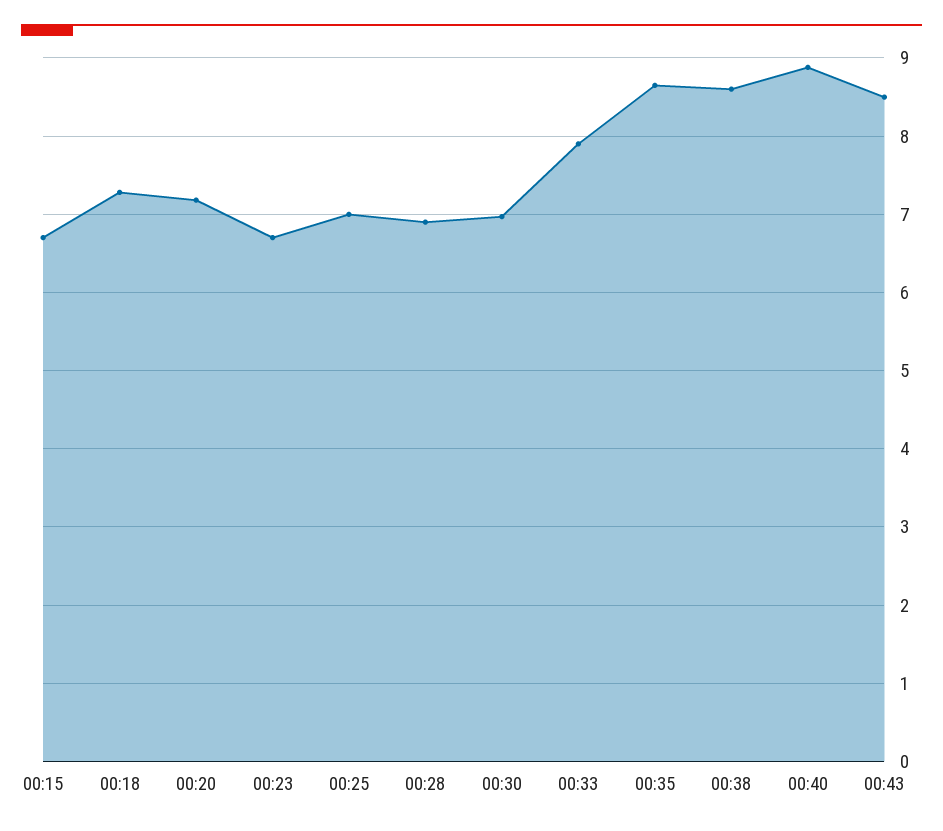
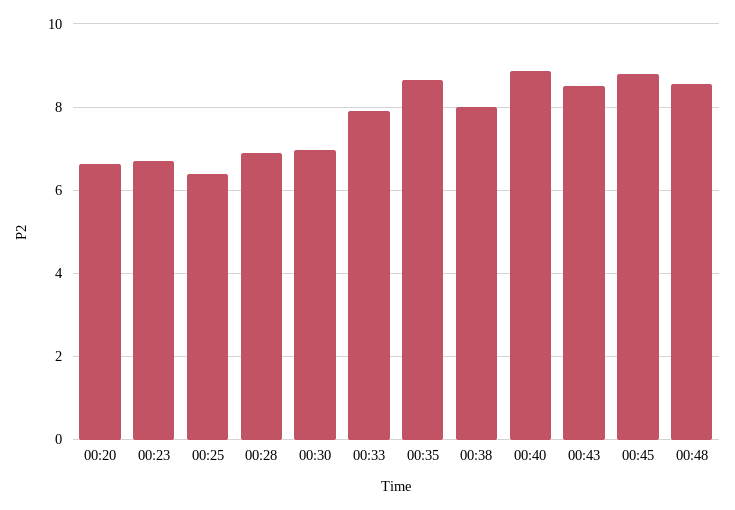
00:15: 6.7 -> none
00:18: 7.3 -> none
00:20: 7.2 -> 6.6
00:25: 7 -> 6.4
00:38: 8.6 -> 8
00:45: none -> 8.8
00:48: none -> 8.6

